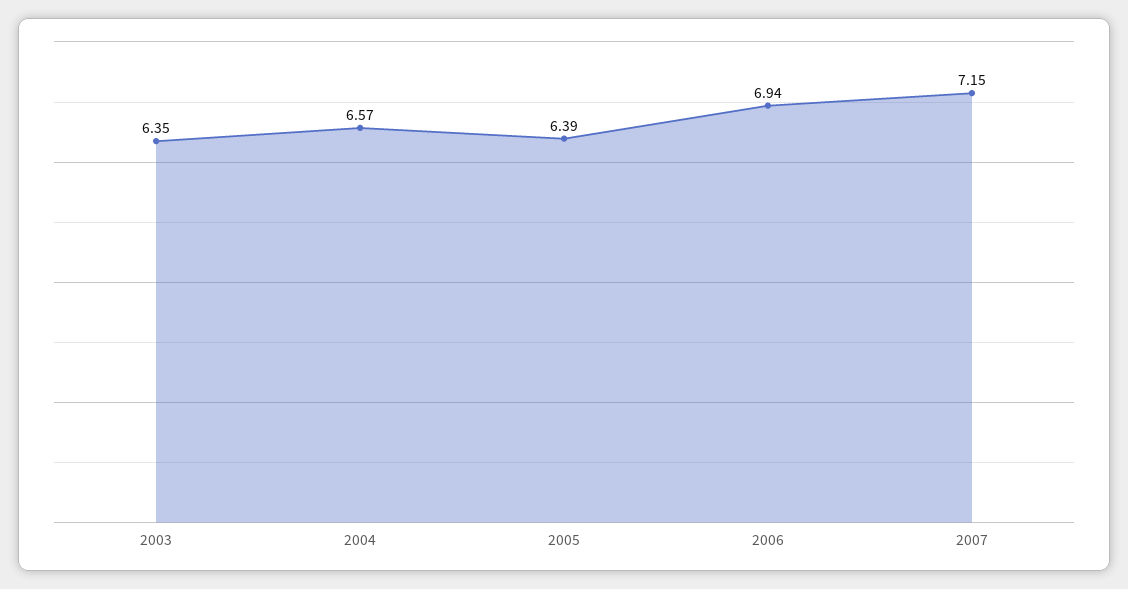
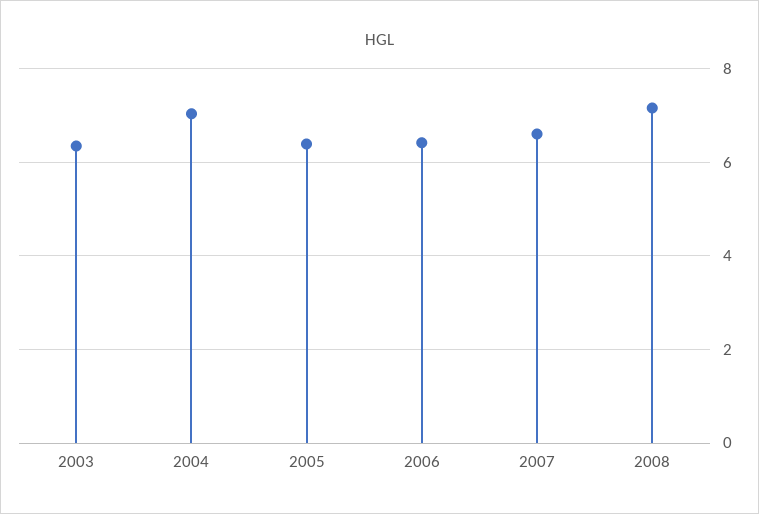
2004: 6.57 -> 7
2006: 6.94 -> 6.4
2007: 7.15 -> 6.6
2008: none -> 7.2

